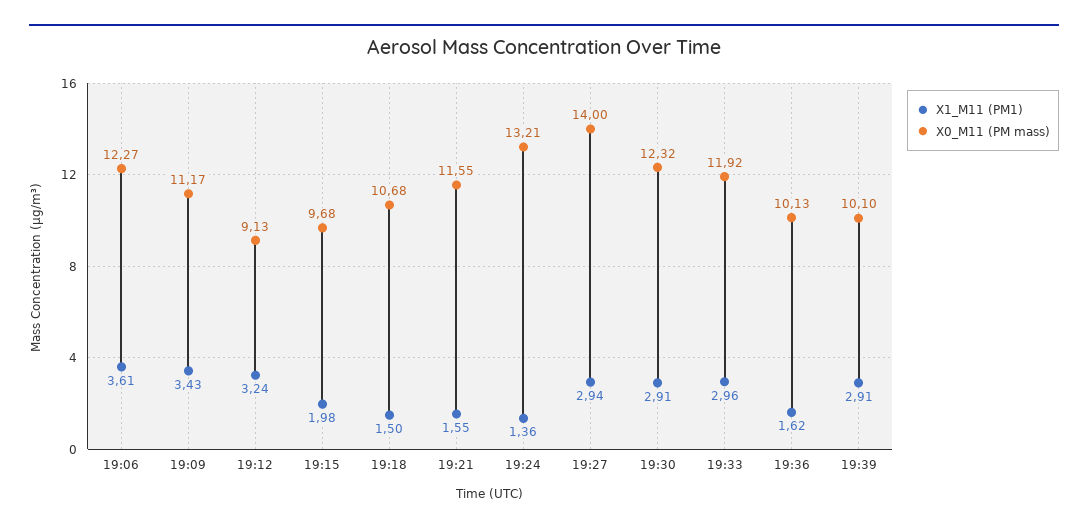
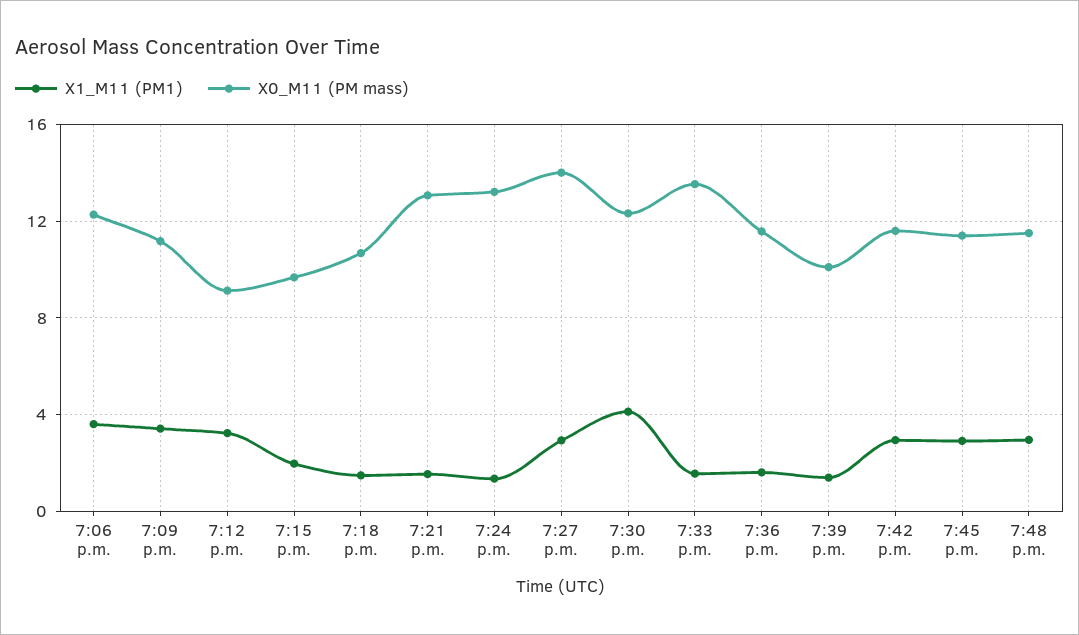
X0_M11 (PM mass), 19:21: 11.55 -> 13
X1_M11 (PM1), 19:30: 2.91 -> 4
X1_M11 (PM1), 19:33: 2.96 -> 1.5
X0_M11 (PM mass), 19:33: 11.92 -> 13.5
X0_M11 (PM mass), 19:36: 10.13 -> 11.5
X1_M11 (PM1), 19:39: 2.91 -> 1.5
X1_M11 (PM1), 7:42 p.m.: none -> 3
X0_M11 (PM mass), 7:42 p.m.: none -> 11.5
X1_M11 (PM1), 7:45 p.m.: none -> 3
X0_M11 (PM mass), 7:45 p.m.: none -> 11.5
X1_M11 (PM1), 7:48 p.m.: none -> 3
X0_M11 (PM mass), 7:48 p.m.: none -> 11.5

